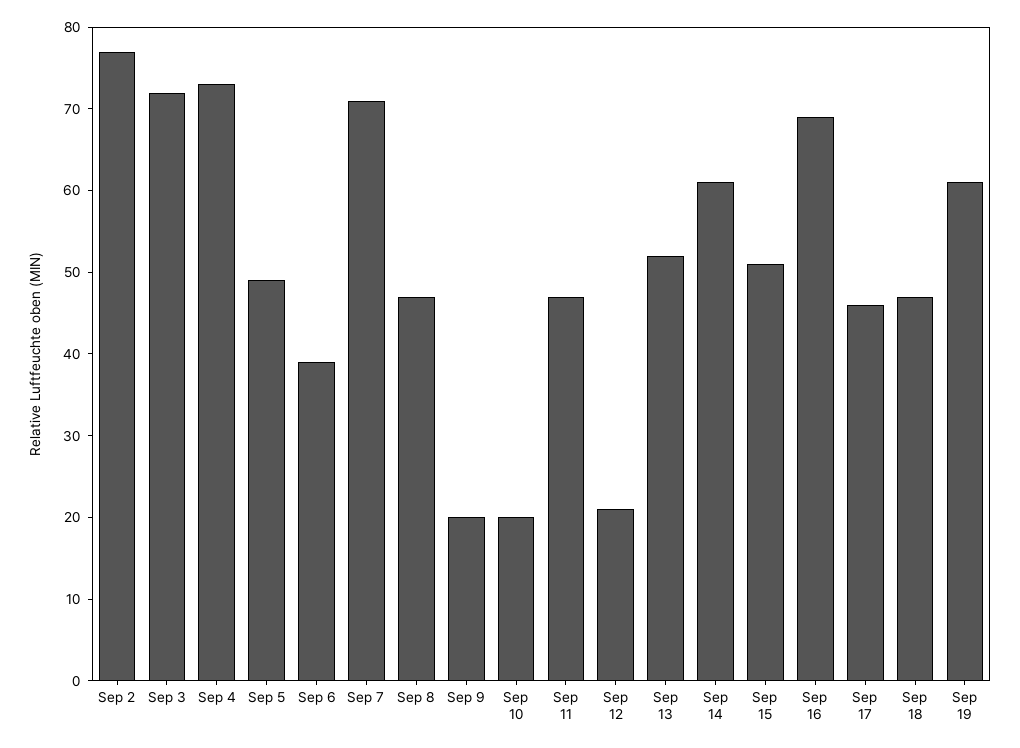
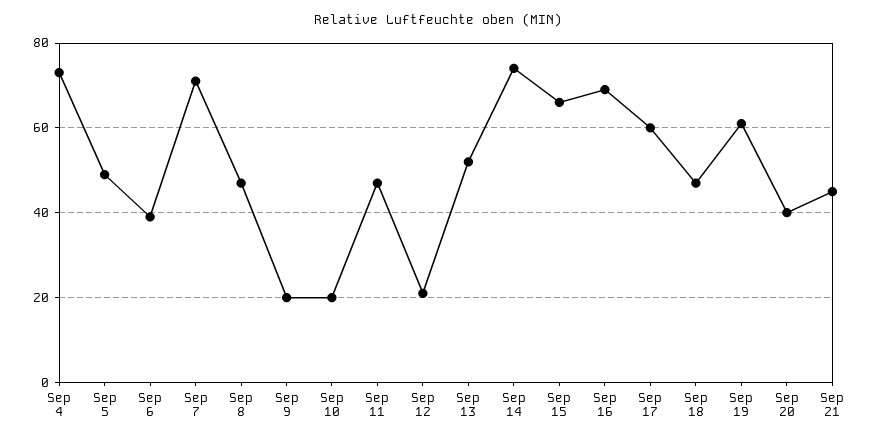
Sep 2: 77 -> none
Sep 3: 72 -> none
Sep 14: 61 -> 75
Sep 15: 51 -> 65
Sep 17: 46 -> 60
Sep 20: none -> 40
Sep 21: none -> 45

